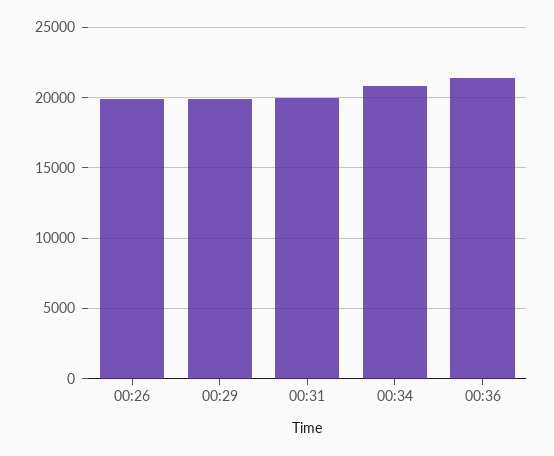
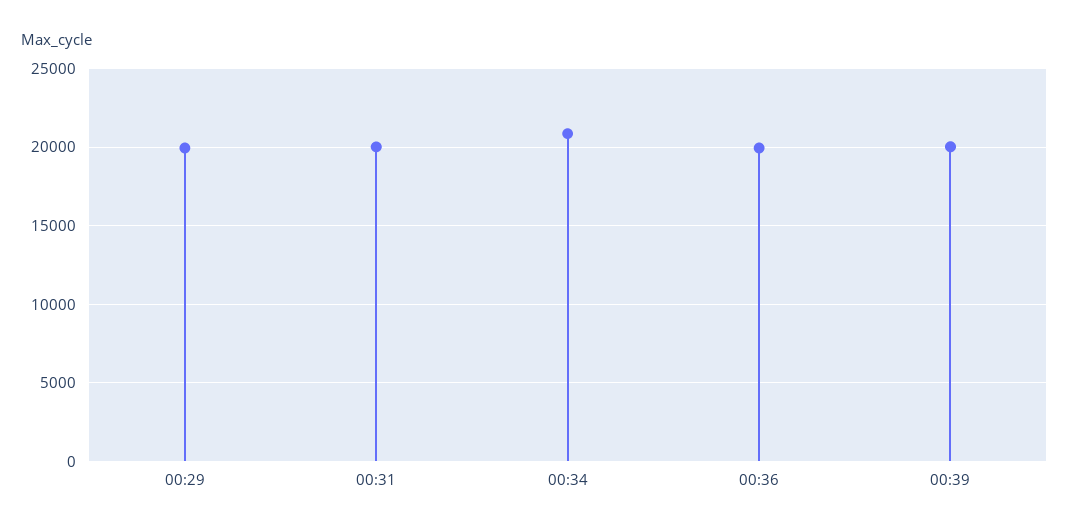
00:26: 20000 -> none
00:36: 21500 -> 20000
00:39: none -> 20000

